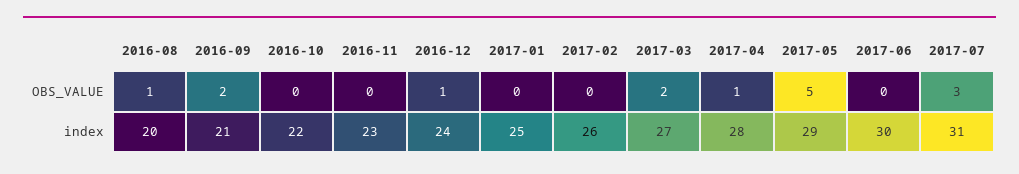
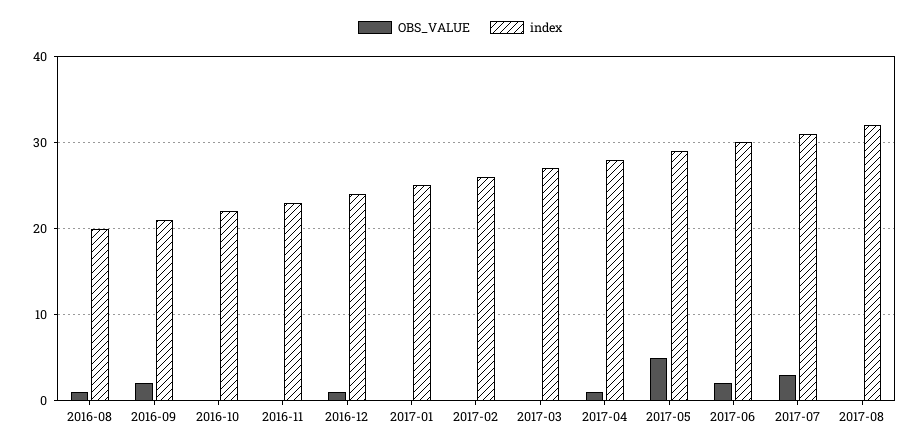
OBS_VALUE, 2017-03: 2 -> 0
OBS_VALUE, 2017-06: 0 -> 2
OBS_VALUE, 2017-08: none -> 0
index, 2017-08: none -> 32

